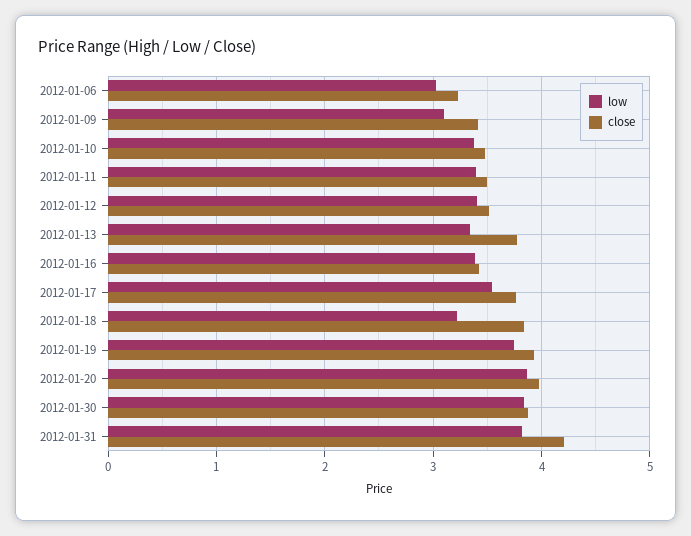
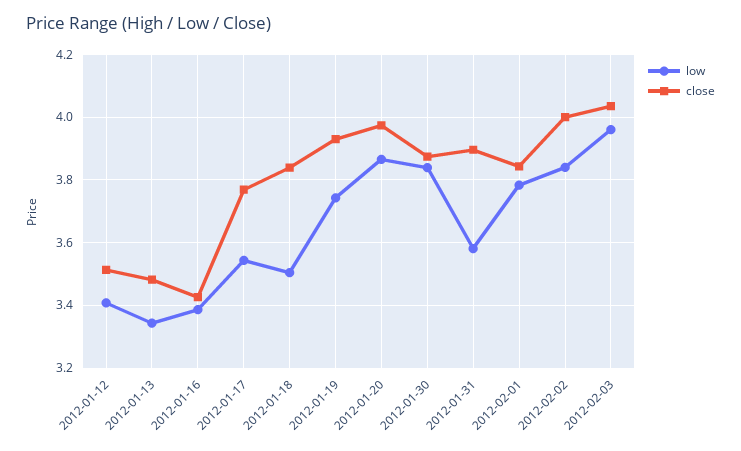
low, 2012-01-06: 3 -> none
close, 2012-01-06: 3.2 -> none
low, 2012-01-09: 3.1 -> none
close, 2012-01-09: 3.4 -> none
low, 2012-01-10: 3.4 -> none
close, 2012-01-10: 3.5 -> none
low, 2012-01-11: 3.4 -> none
close, 2012-01-11: 3.5 -> none
close, 2012-01-13: 3.8 -> 3.48
low, 2012-01-18: 3.2 -> 3.5
low, 2012-01-31: 3.8 -> 3.58
close, 2012-01-31: 4.2 -> 3.9
low, 2012-02-01: none -> 3.78
close, 2012-02-01: none -> 3.84
low, 2012-02-02: none -> 3.84
close, 2012-02-02: none -> 4
low, 2012-02-03: none -> 3.96
close, 2012-02-03: none -> 4.04

